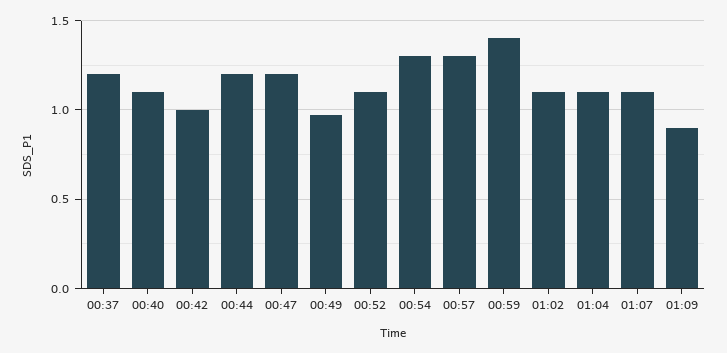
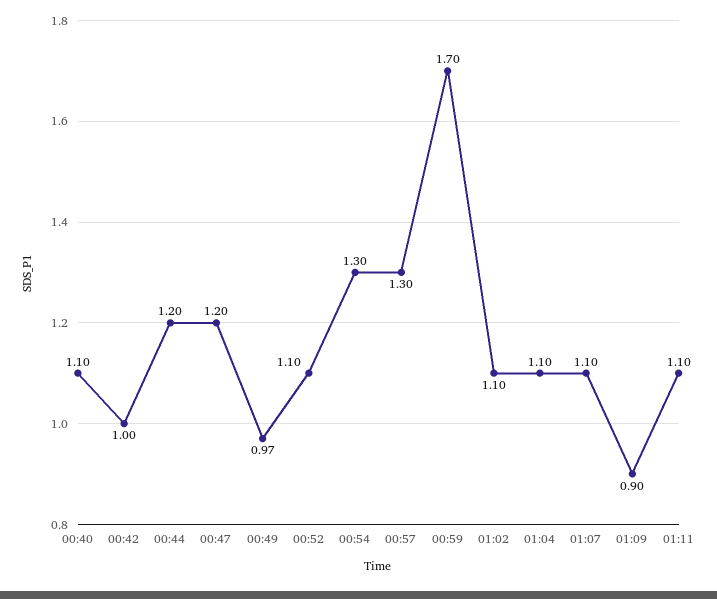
00:37: 1.2 -> none
00:59: 1.4 -> 1.7
01:11: none -> 1.1

